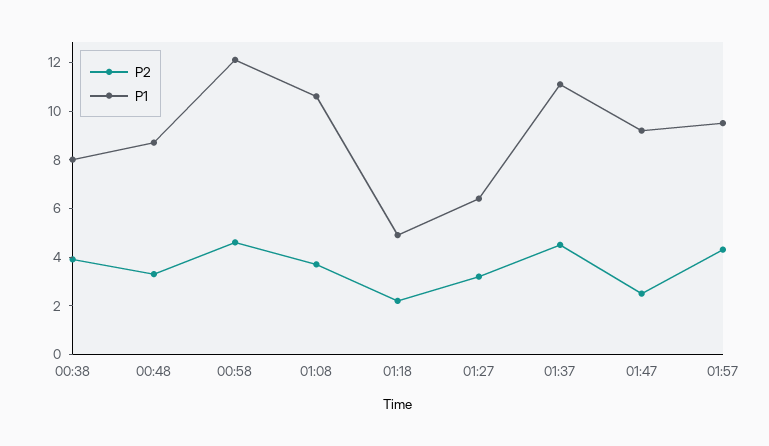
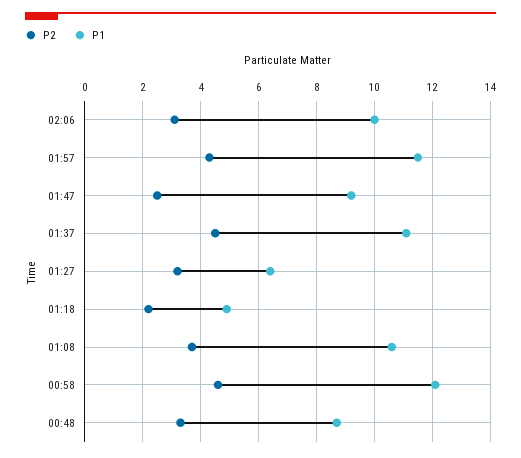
P2, 00:38: 4 -> none
P1, 00:38: 8 -> none
P1, 01:57: 9.5 -> 11.5
P2, 02:06: none -> 3
P1, 02:06: none -> 10

